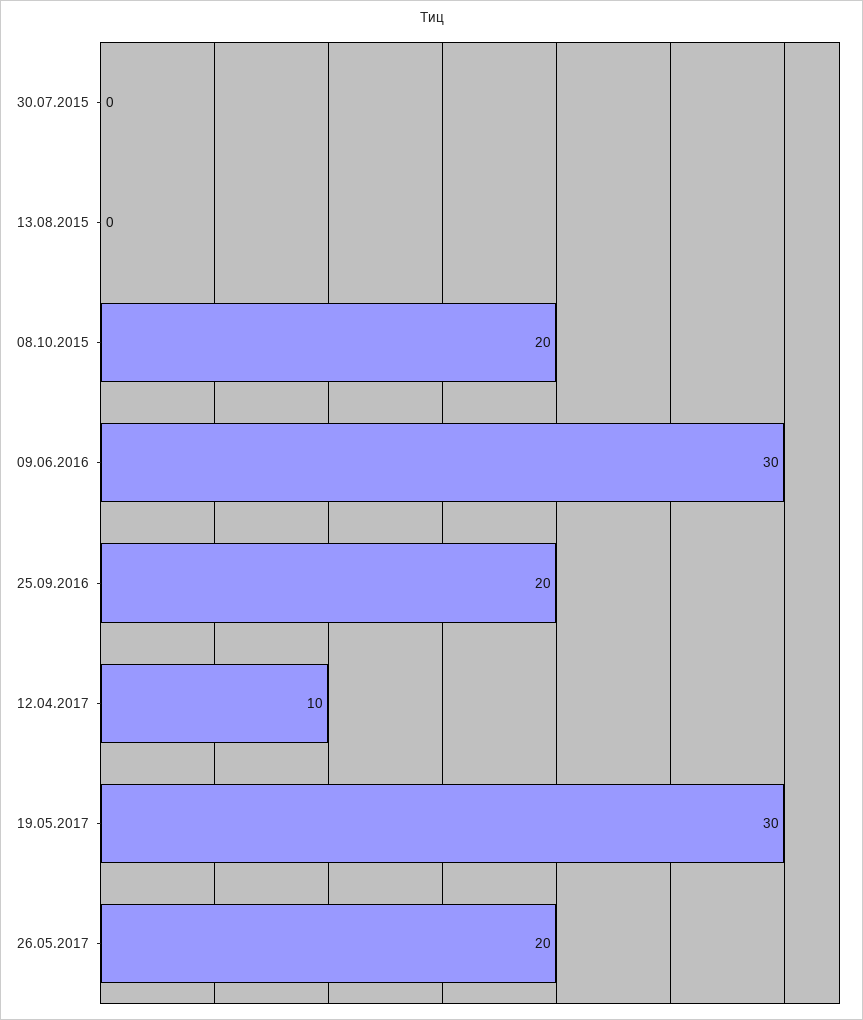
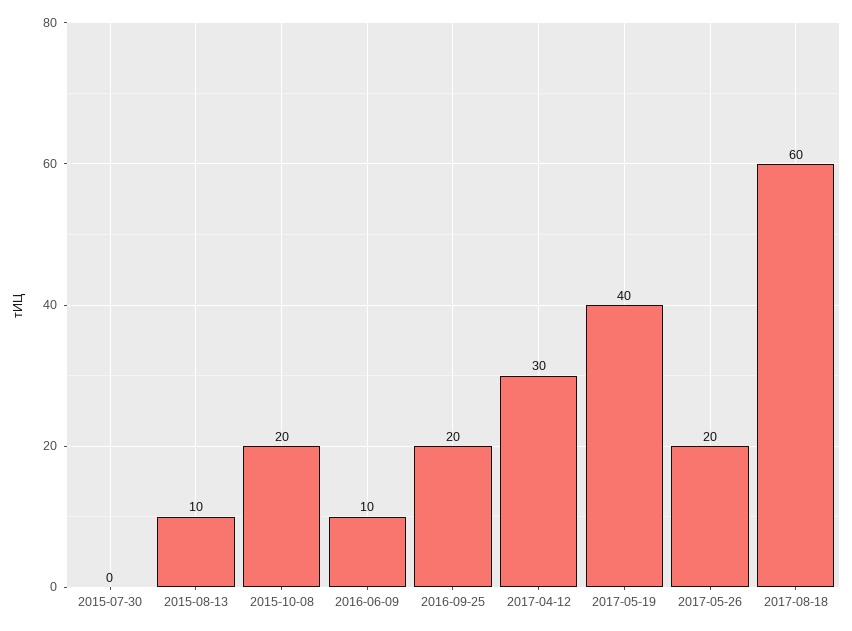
13.08.2015: 0 -> 10
09.06.2016: 30 -> 10
12.04.2017: 10 -> 30
19.05.2017: 30 -> 40
2017-08-18: none -> 60

